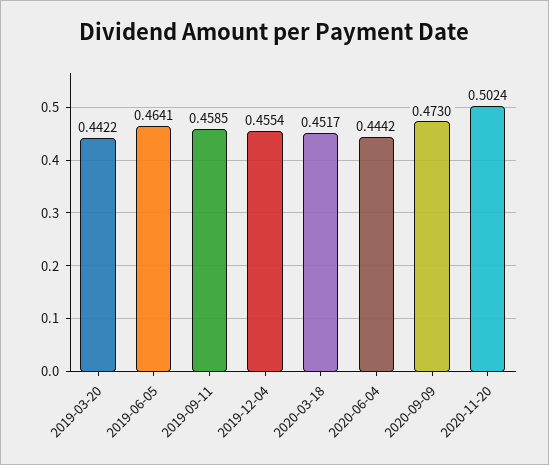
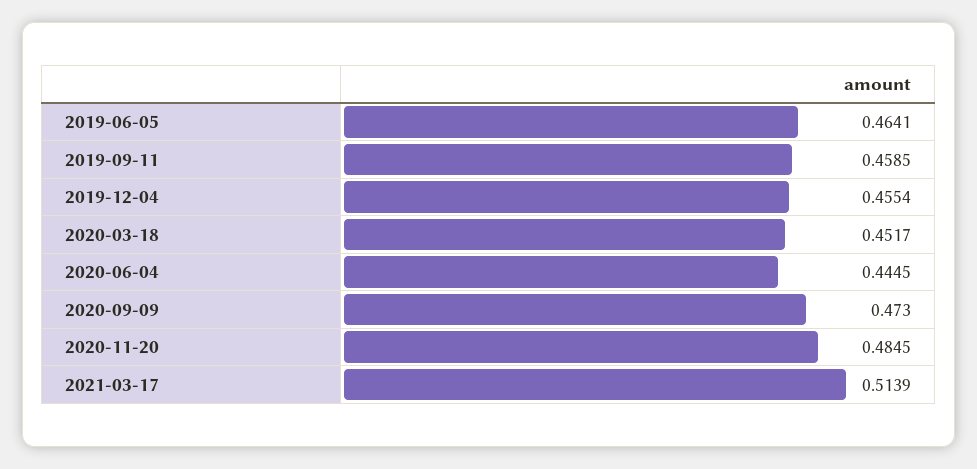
2019-03-20: 0.4422 -> none
2020-06-04: 0.4442 -> 0.4445
2020-11-20: 0.5024 -> 0.4845
2021-03-17: none -> 0.5139

